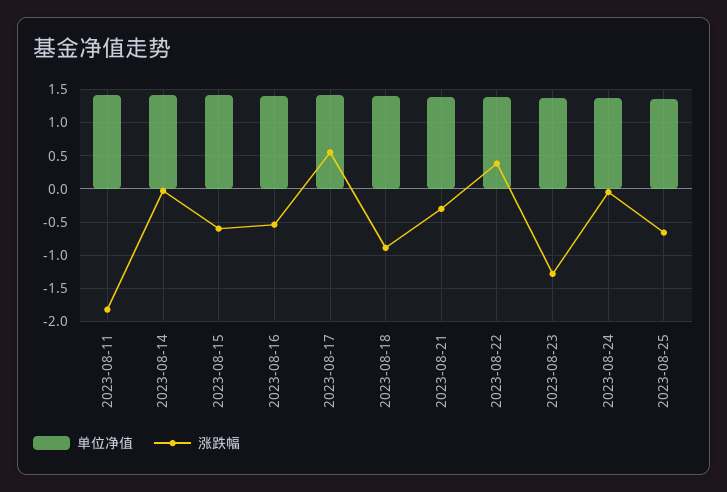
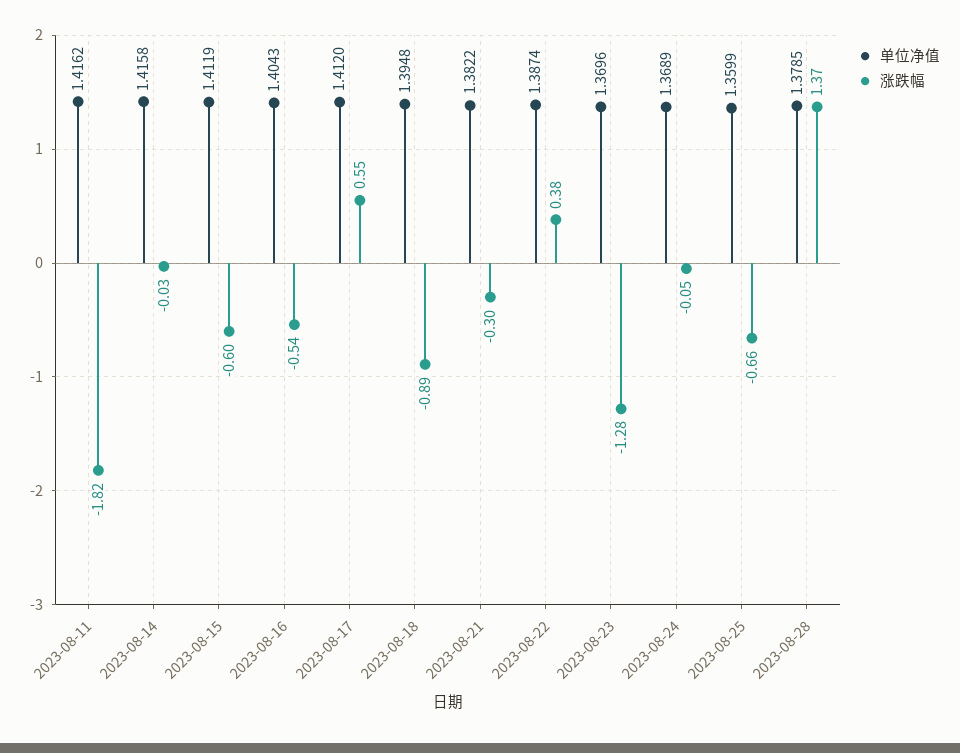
单位净值, 2023-08-28: none -> 1.3785
涨跌幅, 2023-08-28: none -> 1.37

